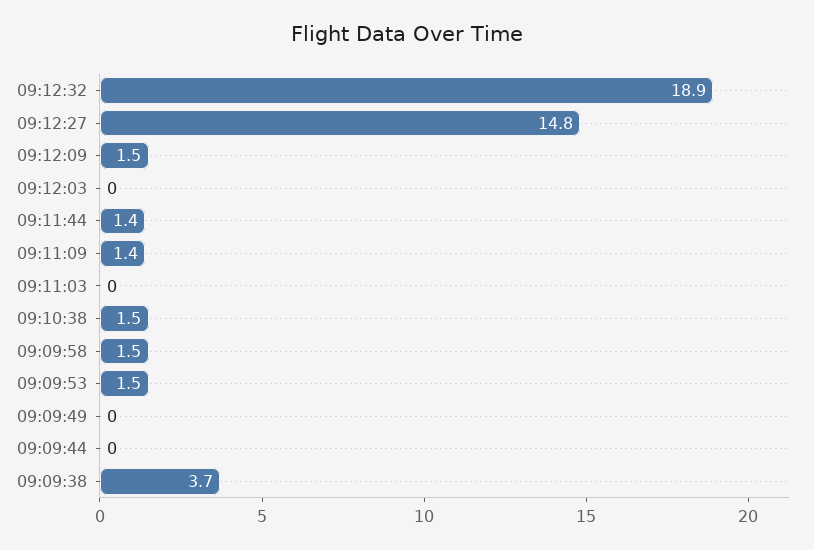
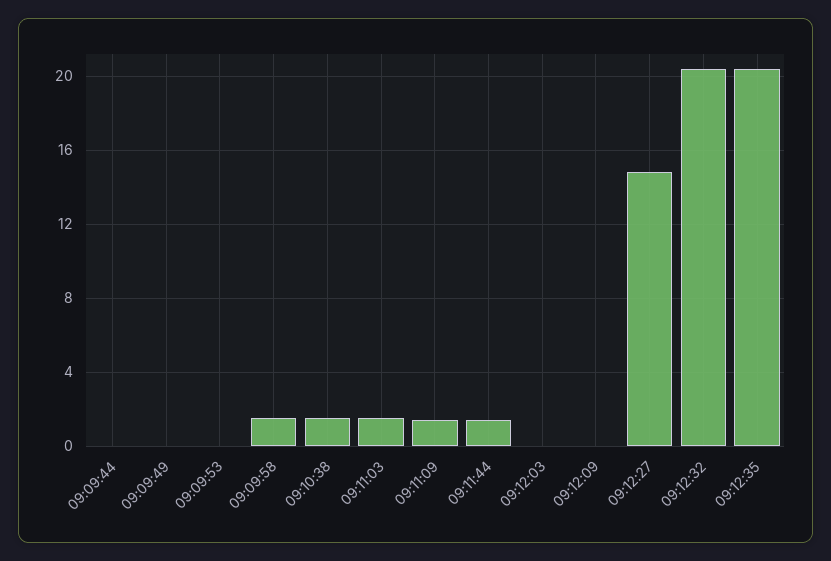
09:12:32: 18.9 -> 20.5
09:12:09: 1.5 -> 0
09:11:03: 0 -> 1.5
09:09:53: 1.5 -> 0
09:09:38: 3.7 -> none
09:12:35: none -> 20.5

